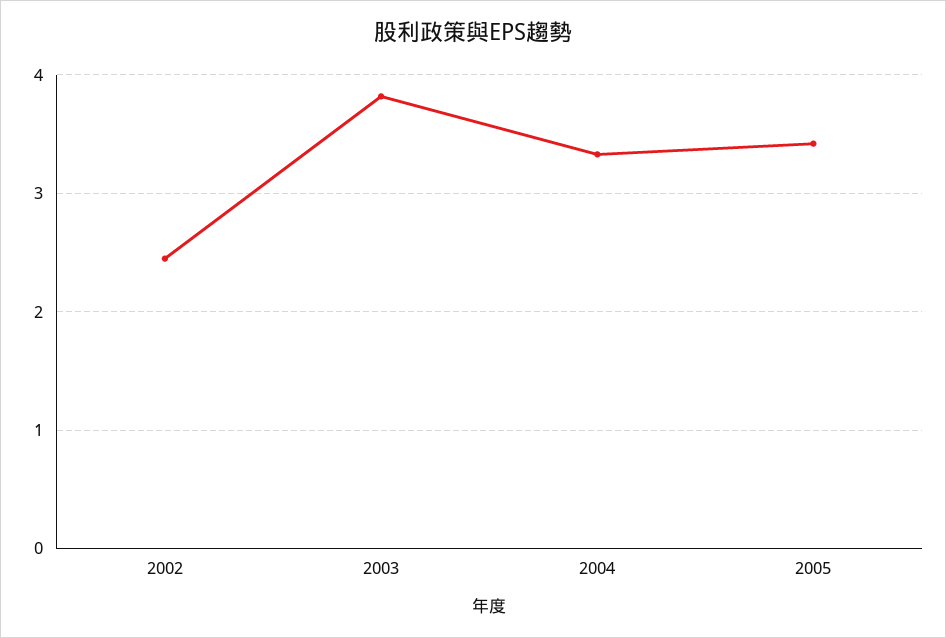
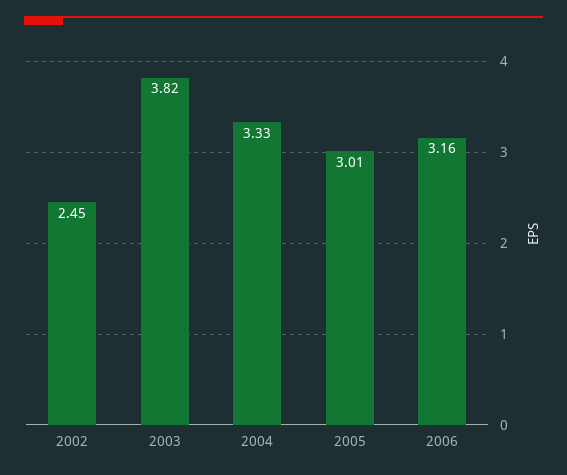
2005: 3.4 -> 3.01
2006: none -> 3.16

